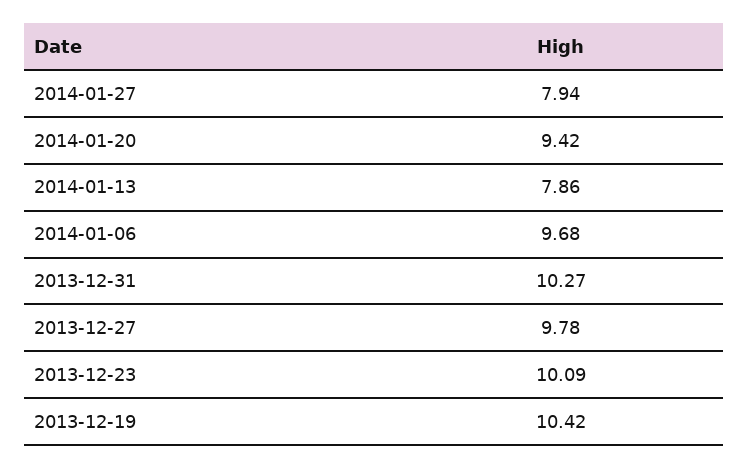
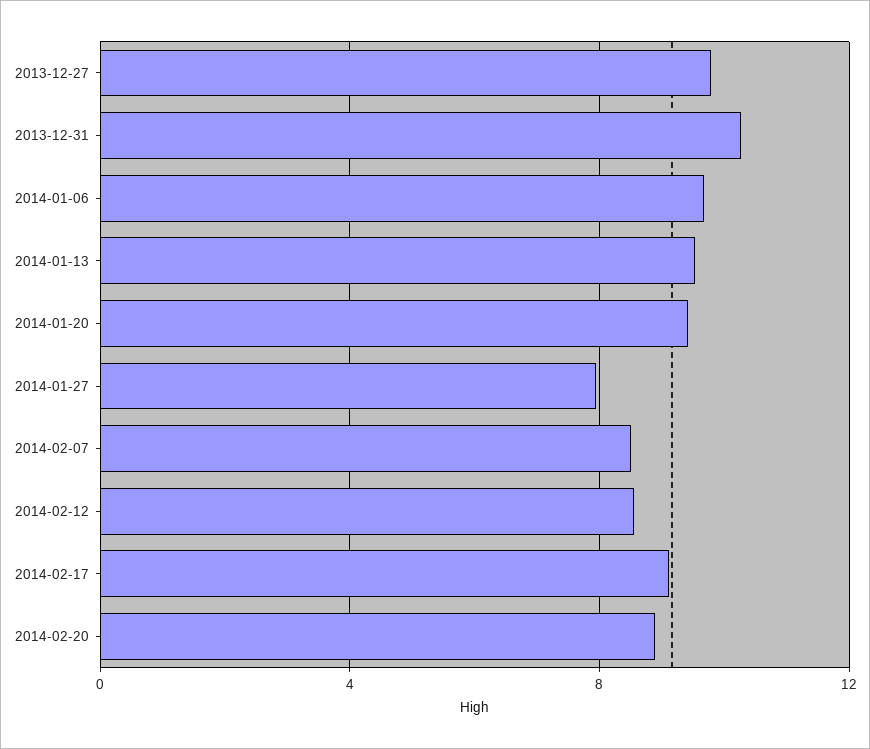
2014-01-13: 7.86 -> 9.5
2013-12-23: 10.09 -> none
2013-12-19: 10.42 -> none
2014-02-07: none -> 8.5
2014-02-12: none -> 8.5
2014-02-17: none -> 9
2014-02-20: none -> 9

